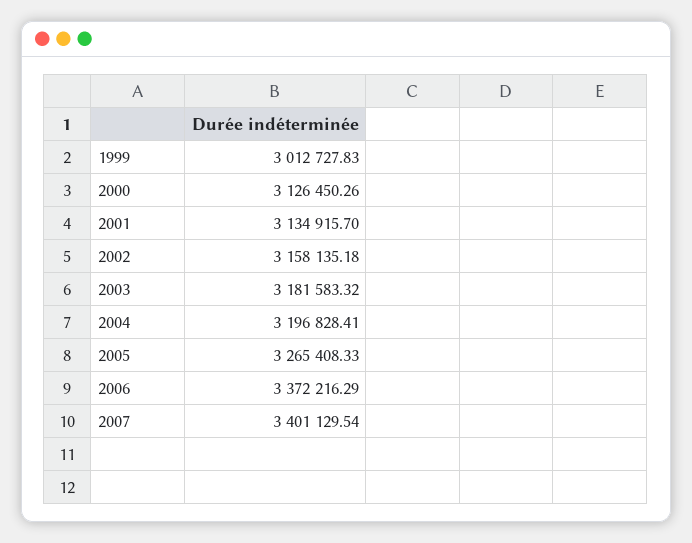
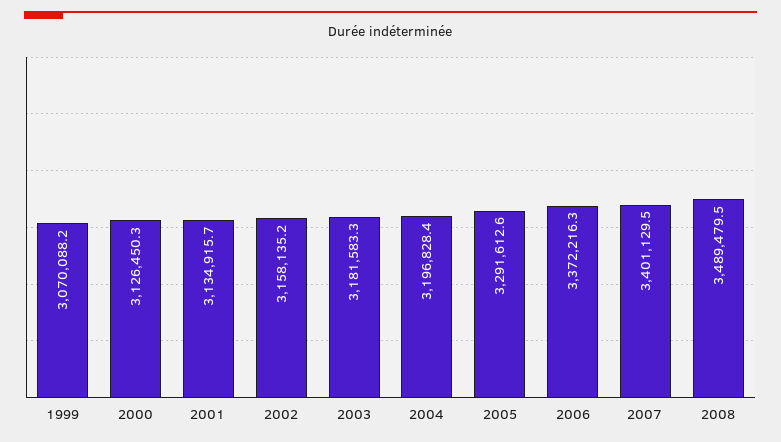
1999: 3012727.83 -> 3070088.2
2005: 3265408.33 -> 3291612.6
2008: none -> 3489479.5

